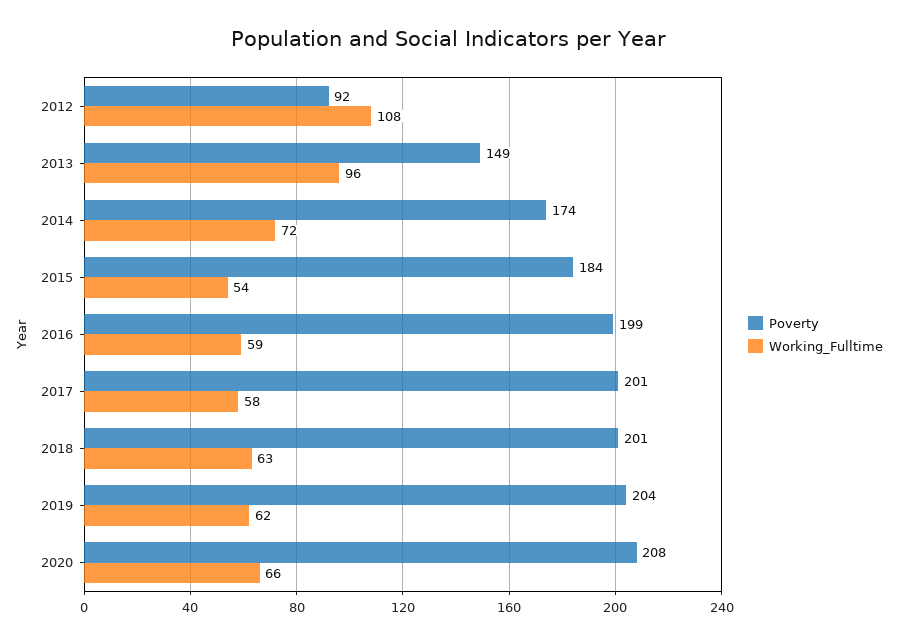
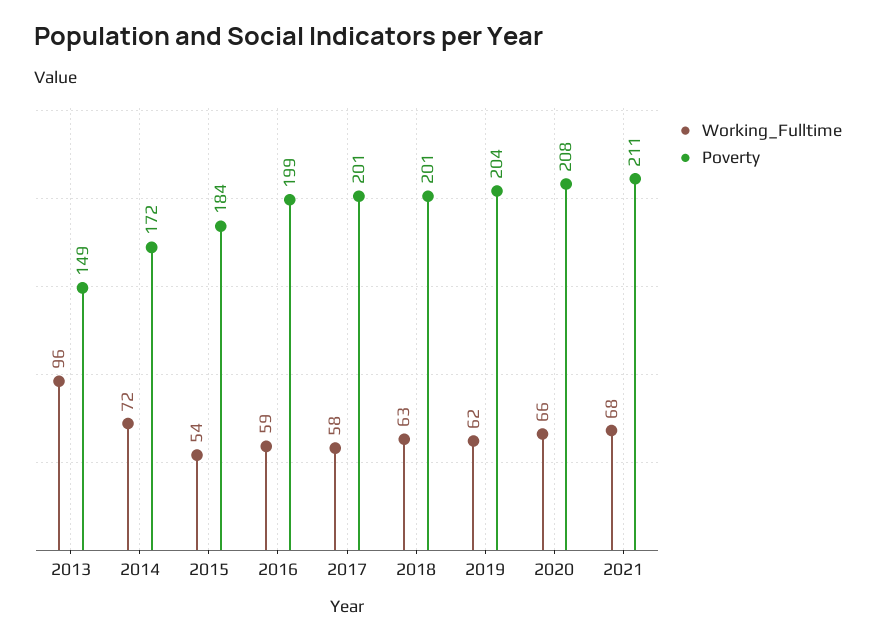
Poverty, 2012: 92 -> none
Working_Fulltime, 2012: 108 -> none
Poverty, 2014: 174 -> 172
Working_Fulltime, 2021: none -> 68
Poverty, 2021: none -> 211

